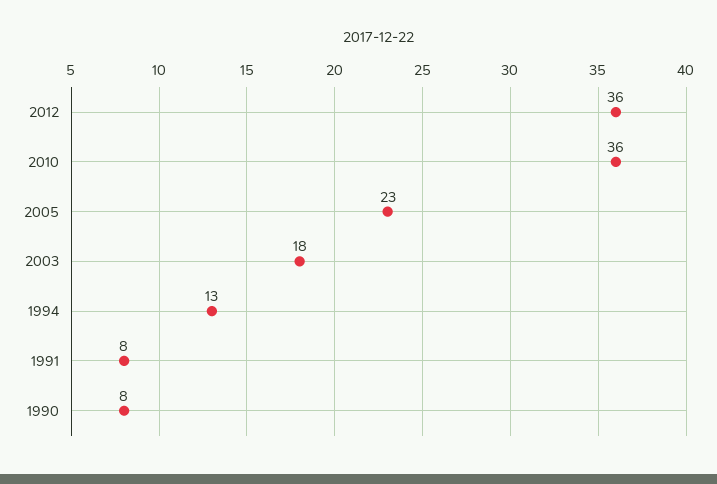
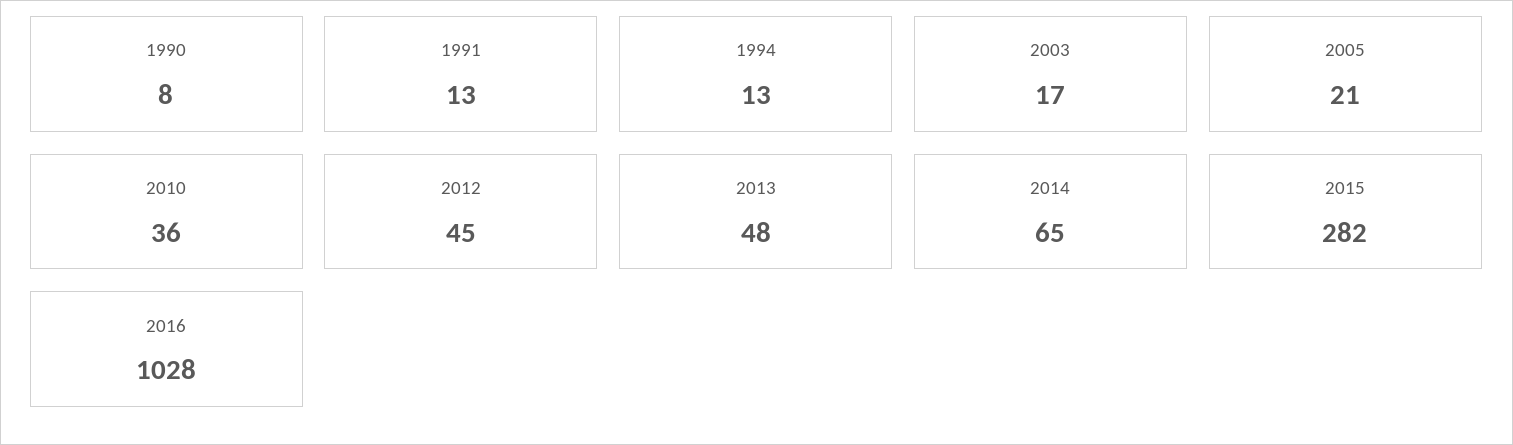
2012: 36 -> 45
2005: 23 -> 21
2003: 18 -> 17
1991: 8 -> 13
2013: none -> 48
2014: none -> 65
2015: none -> 282
2016: none -> 1028

